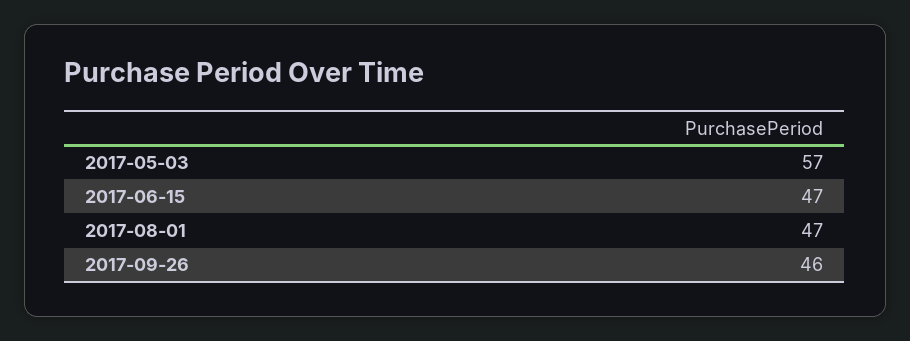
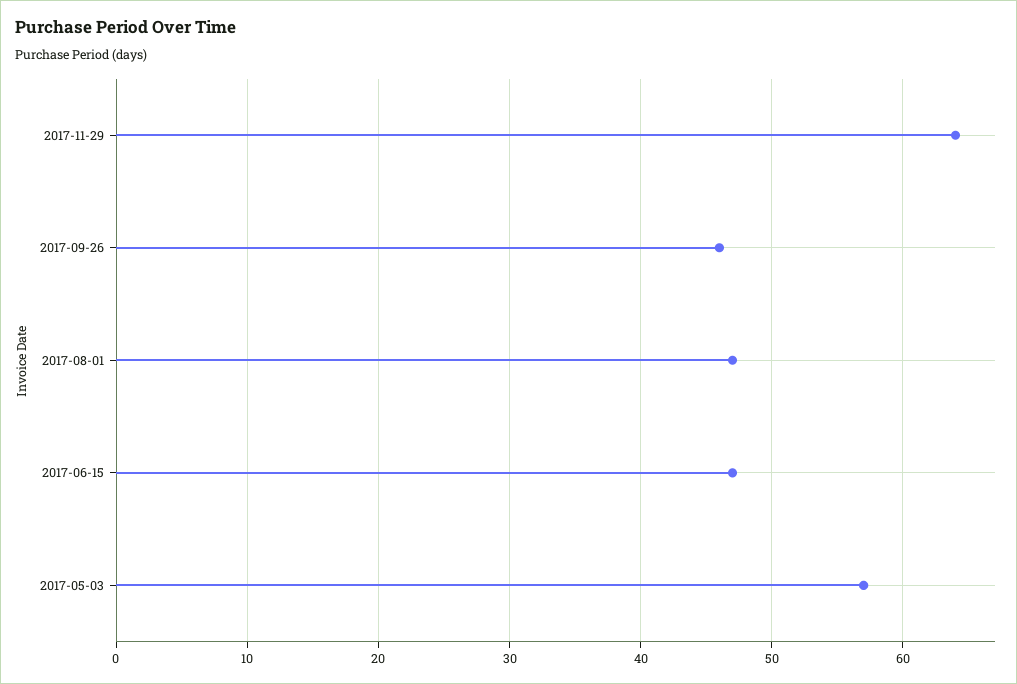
2017-11-29: none -> 64

